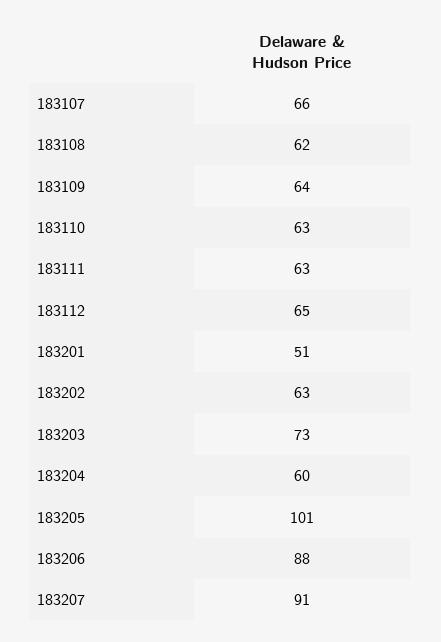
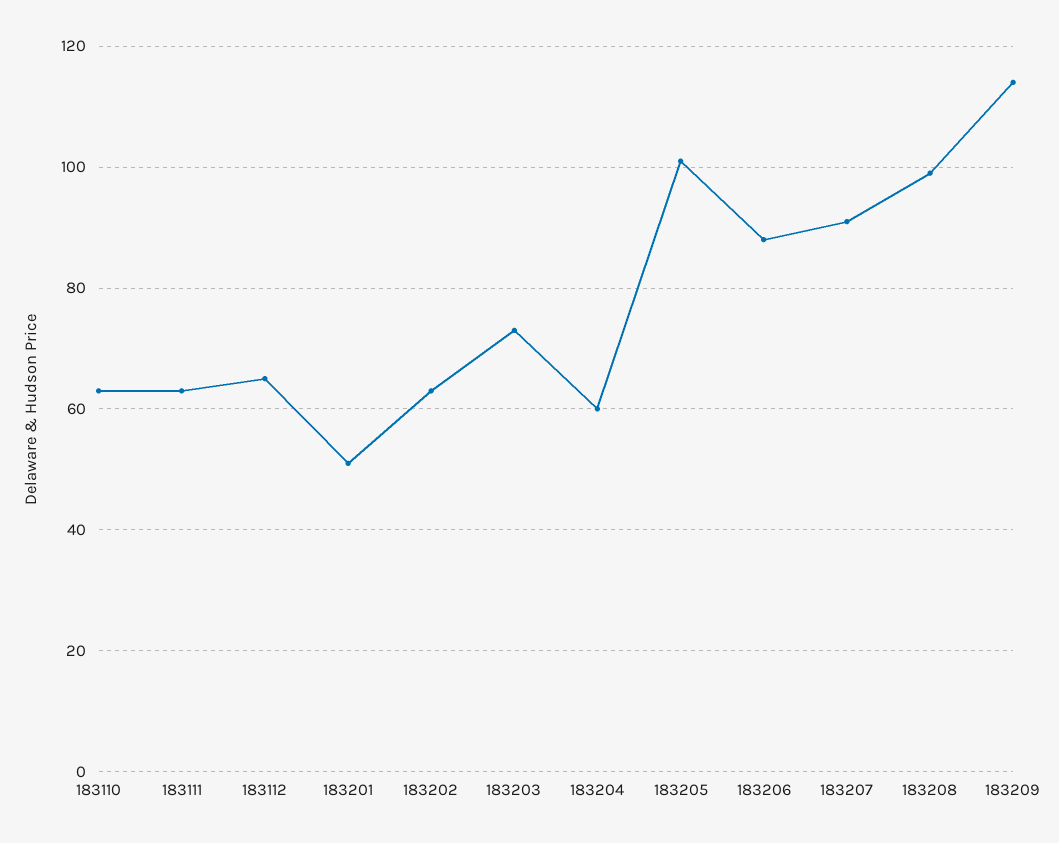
183107: 66 -> none
183108: 62 -> none
183109: 64 -> none
183208: none -> 100
183209: none -> 115

